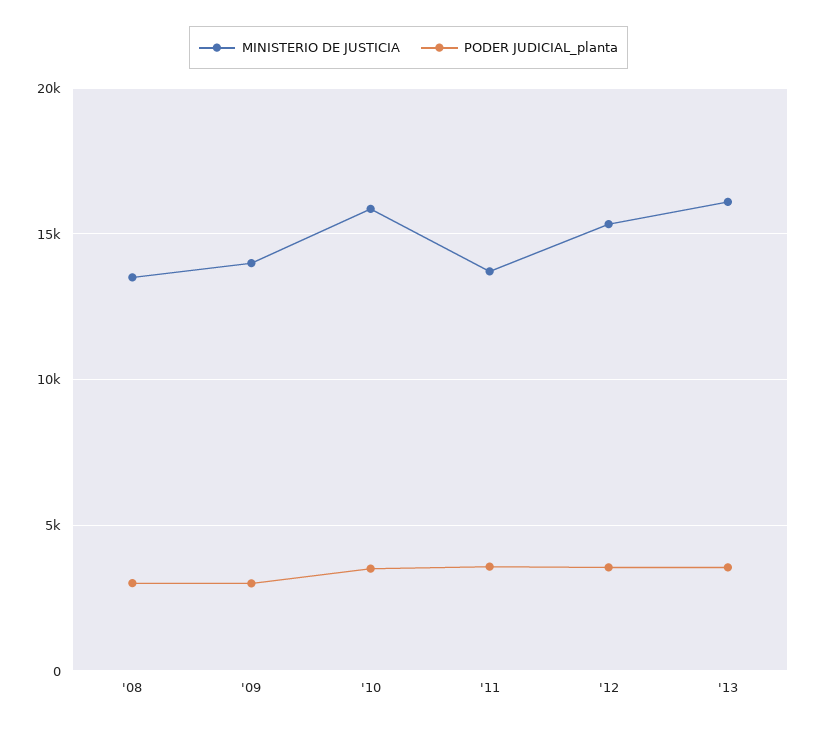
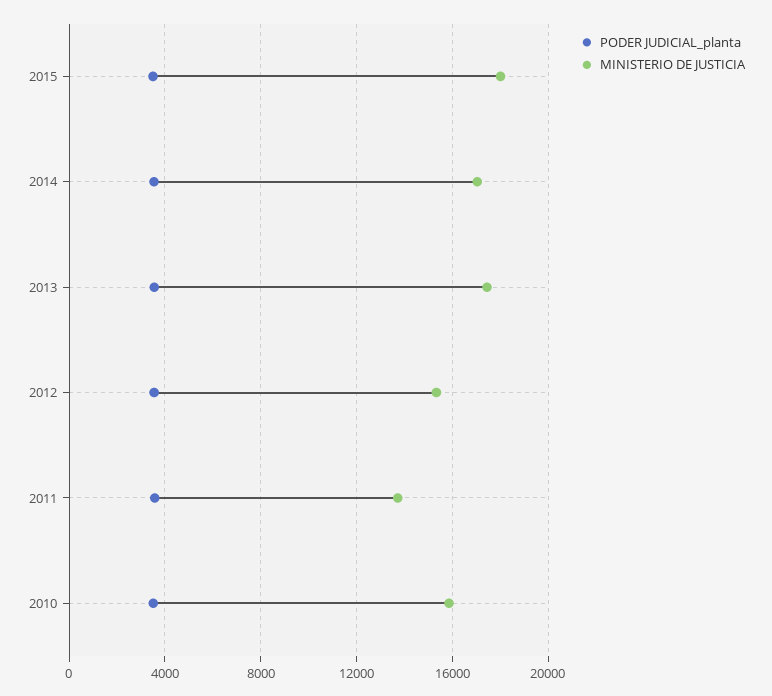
MINISTERIO DE JUSTICIA, '08: 13500 -> none
PODER JUDICIAL_planta, '08: 3000 -> none
MINISTERIO DE JUSTICIA, '09: 14000 -> none
PODER JUDICIAL_planta, '09: 3000 -> none
MINISTERIO DE JUSTICIA, '13: 16000 -> 17500
PODER JUDICIAL_planta, 2015: none -> 3500
MINISTERIO DE JUSTICIA, 2015: none -> 18000
PODER JUDICIAL_planta, 2014: none -> 3500
MINISTERIO DE JUSTICIA, 2014: none -> 17000

